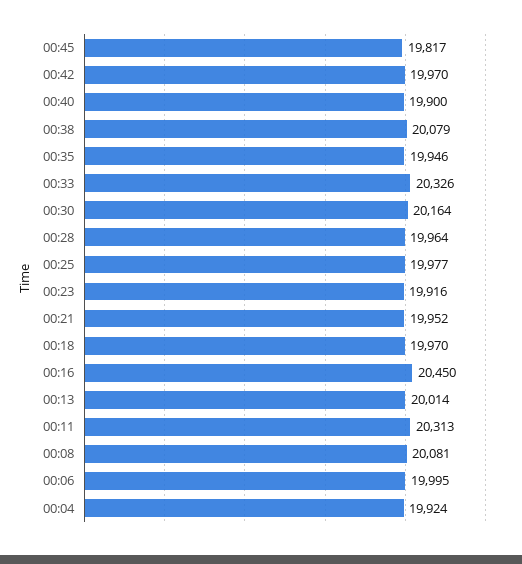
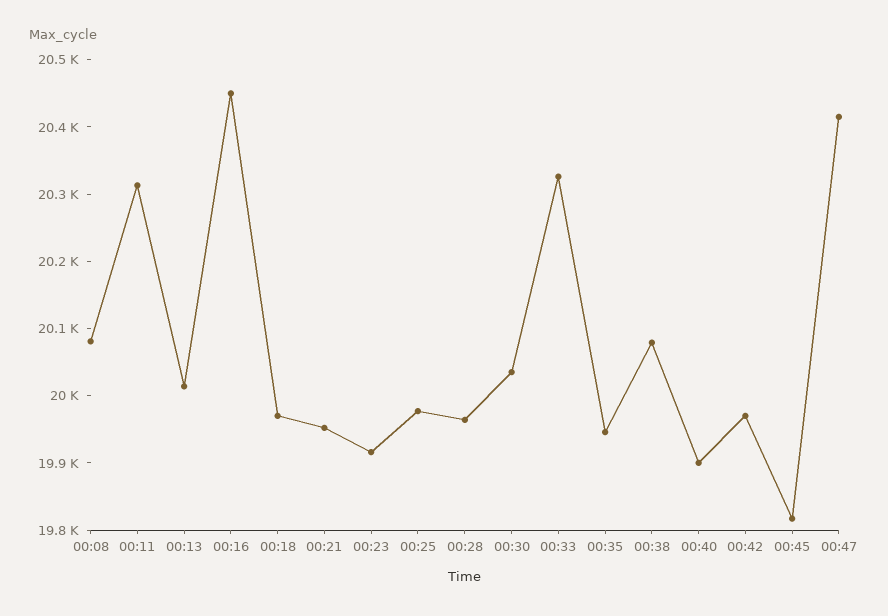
00:30: 20164 -> 20040
00:06: 19995 -> none
00:04: 19924 -> none
00:47: none -> 20420

